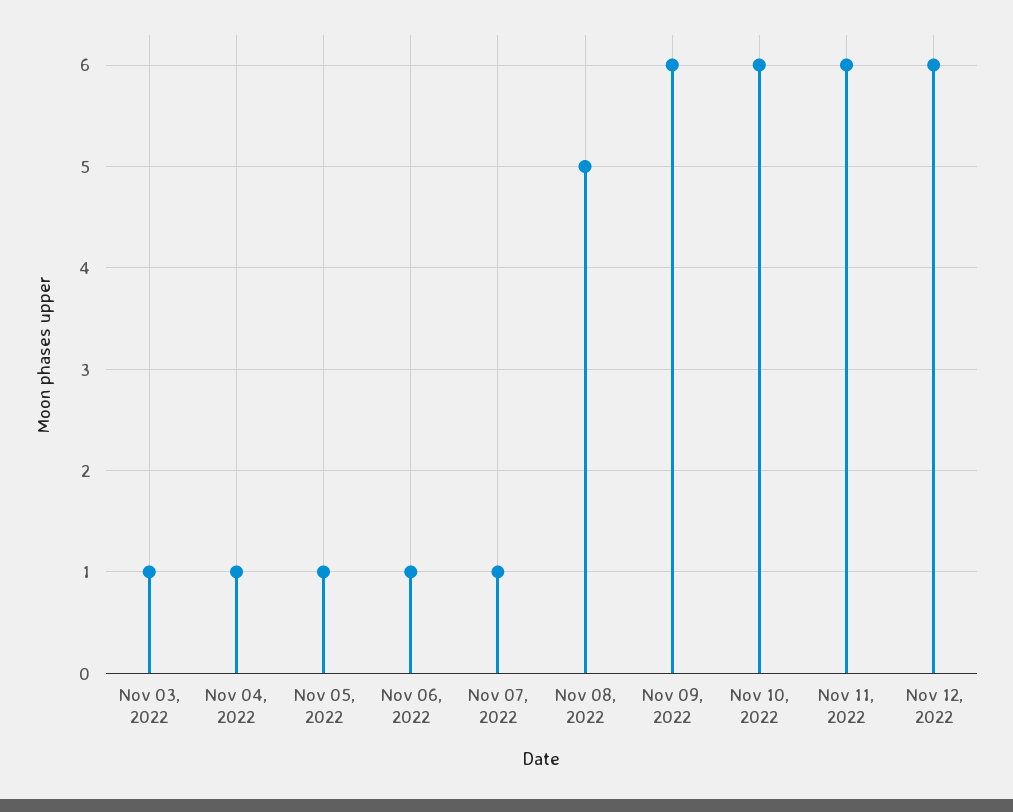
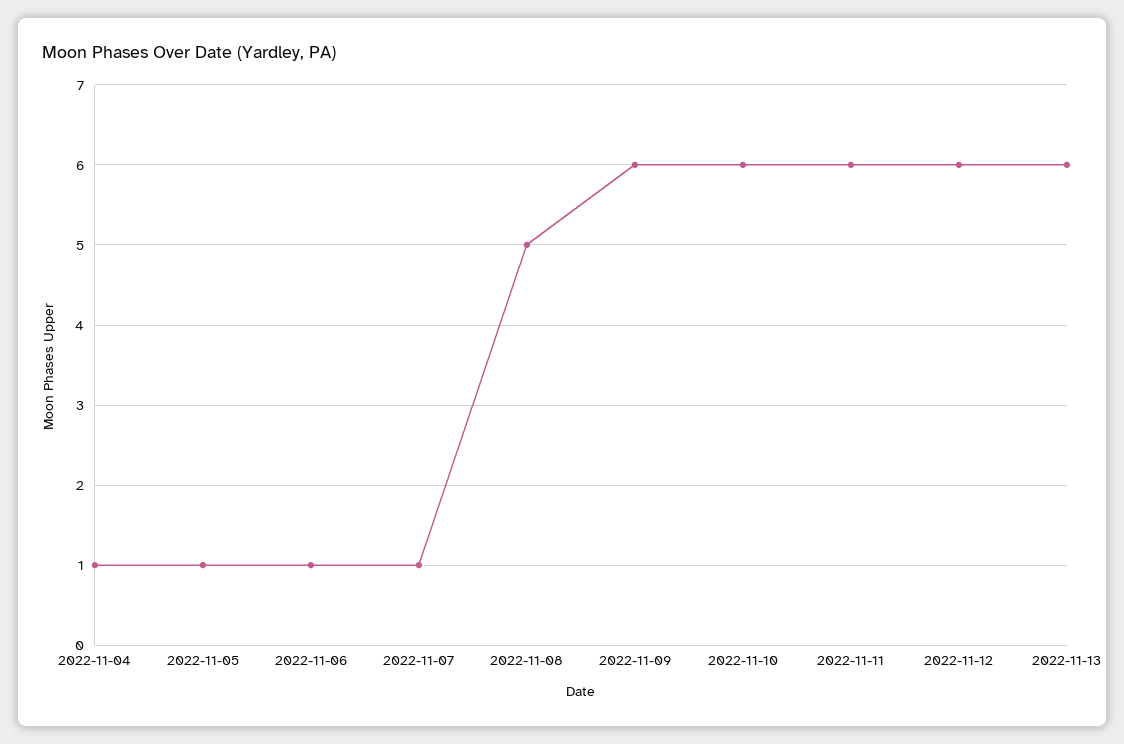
Nov 03, 2022: 1 -> none
2022-11-13: none -> 6

